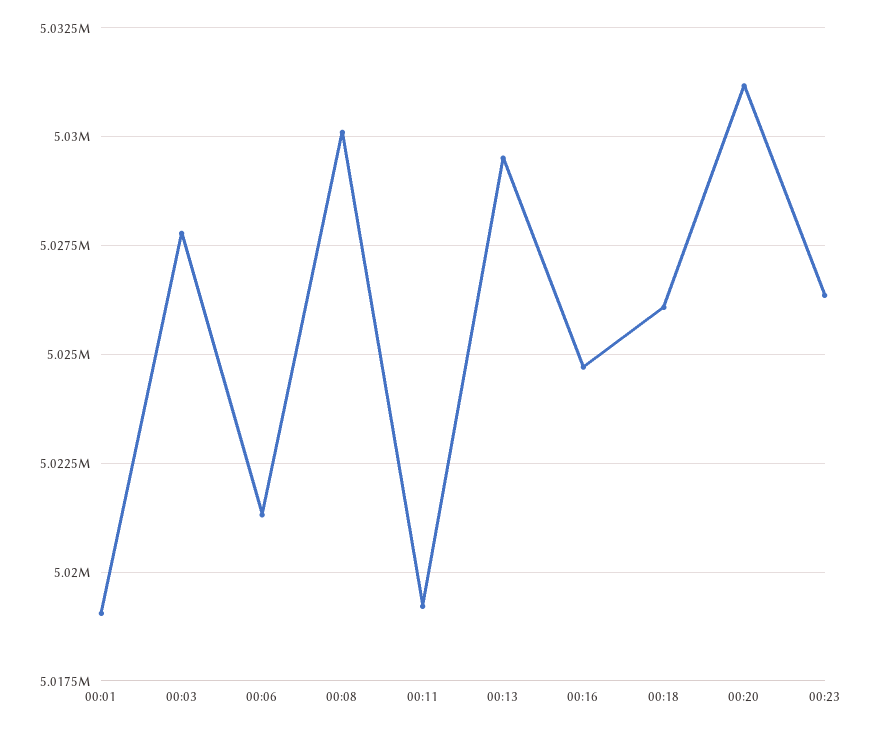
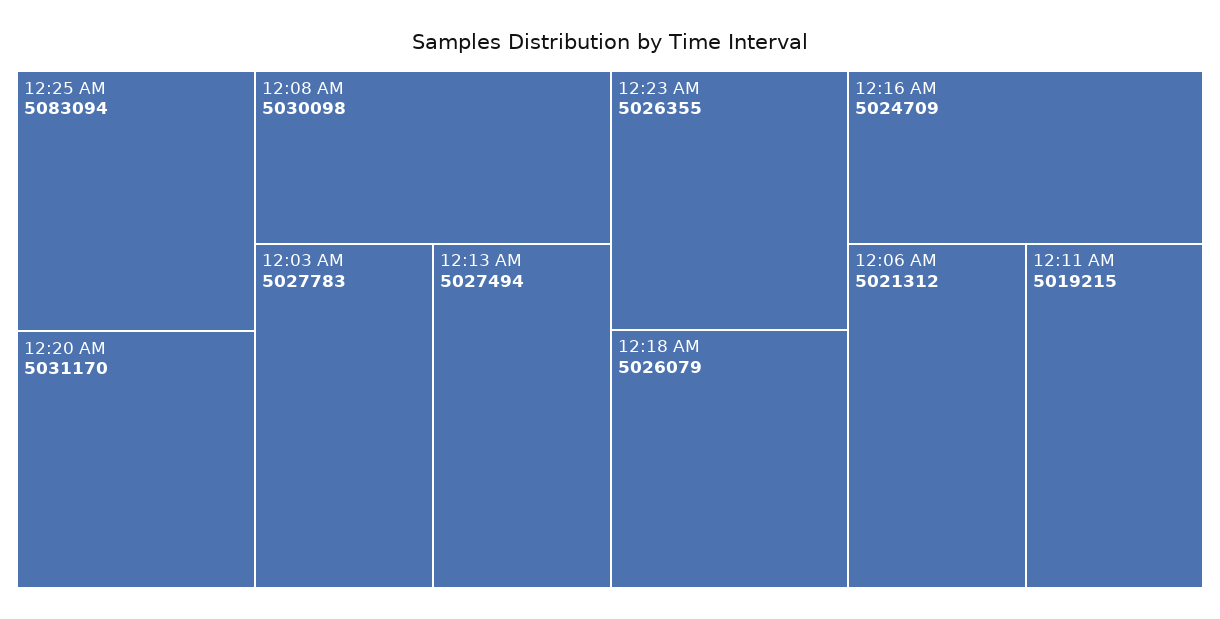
00:01: 5019000 -> none
00:13: 5029500 -> 5027494
12:25 AM: none -> 5083094

